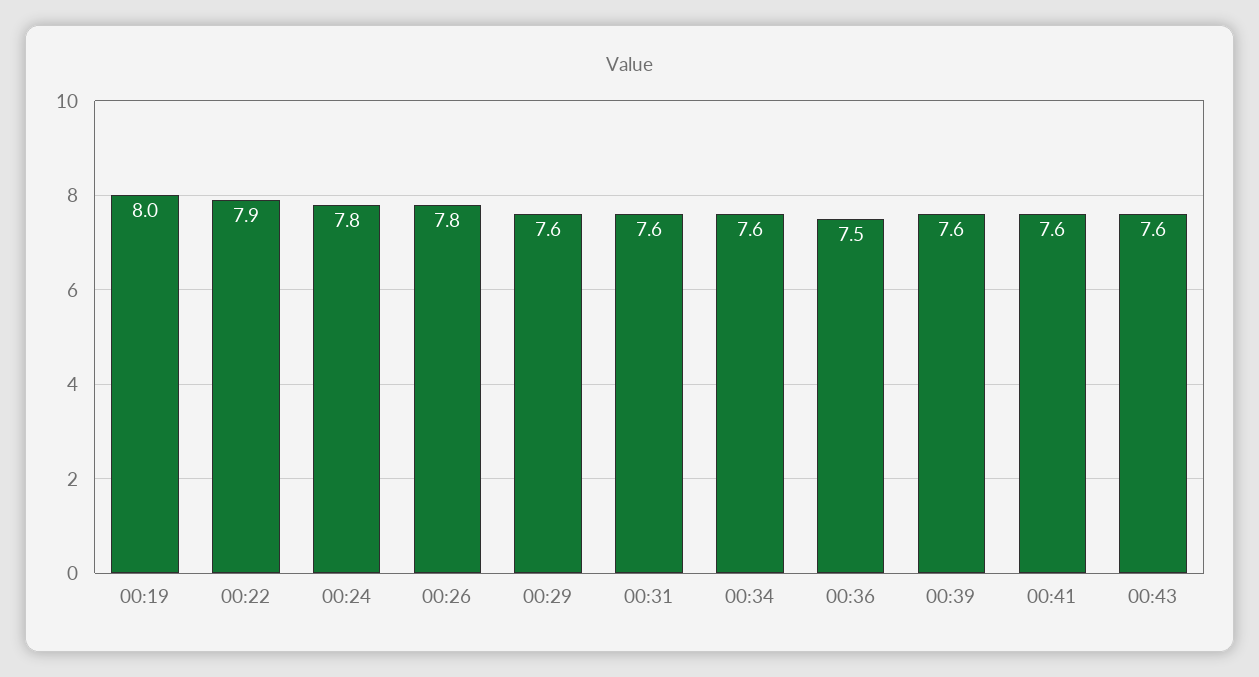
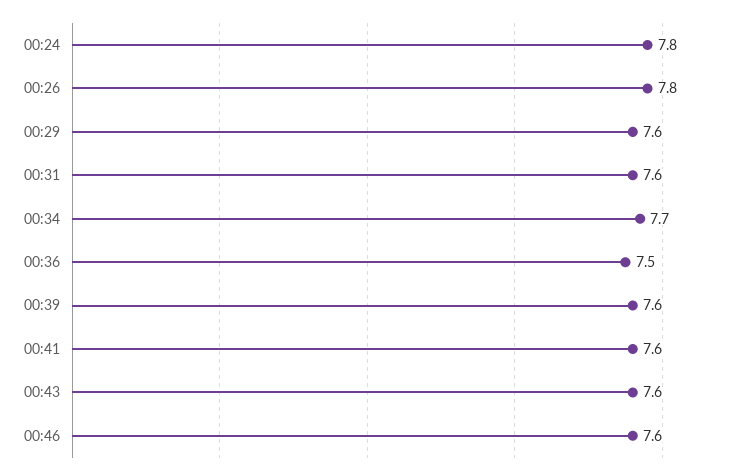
00:19: 8 -> none
00:22: 7.9 -> none
00:34: 7.6 -> 7.7
00:46: none -> 7.6

